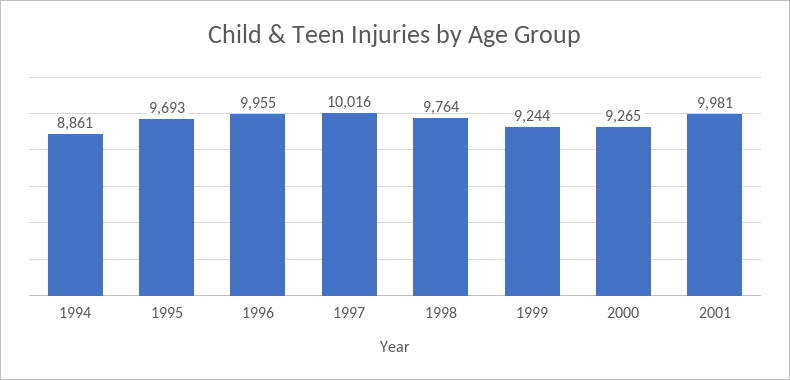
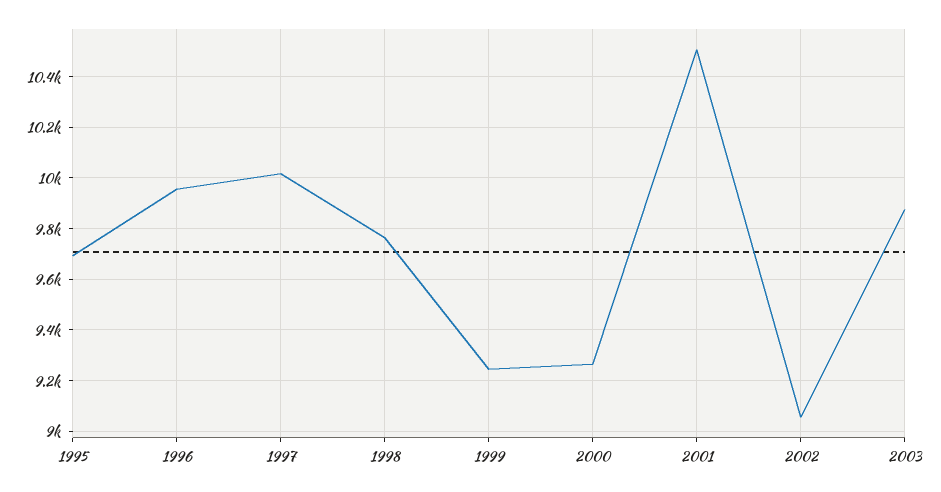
1994: 8861 -> none
2001: 9981 -> 10500
2002: none -> 9050
2003: none -> 9875

